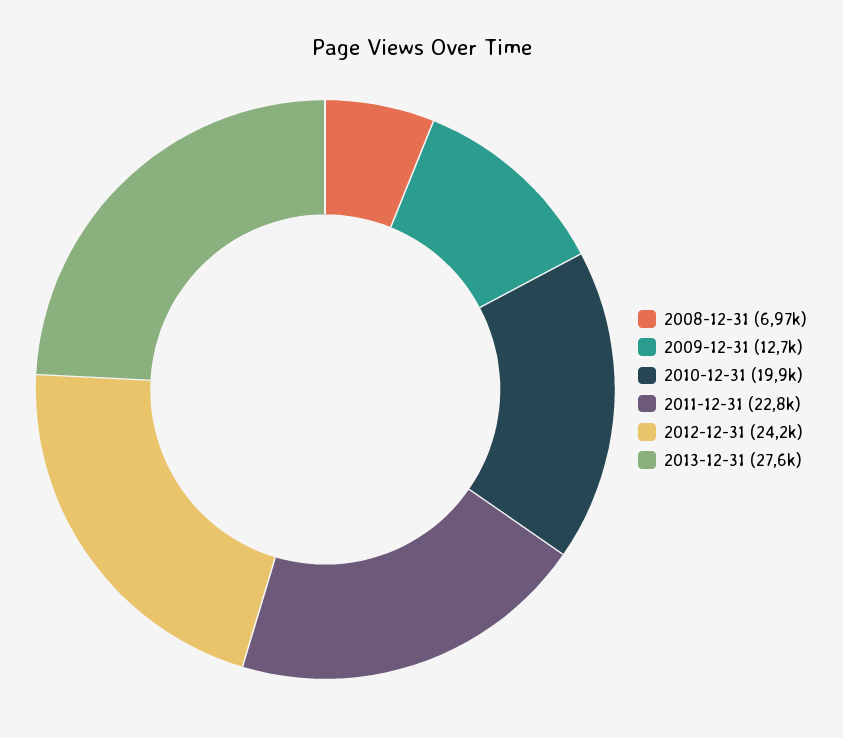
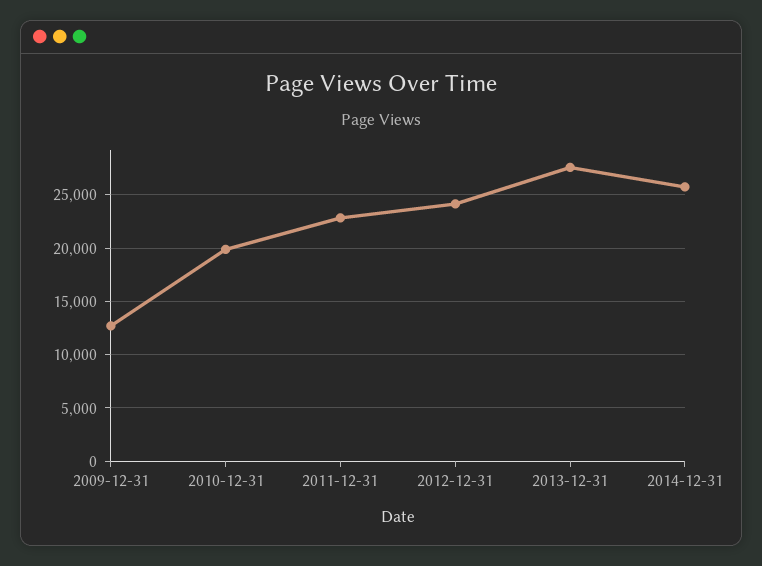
2008-12-31: 6970 -> none
2014-12-31: none -> 26000

